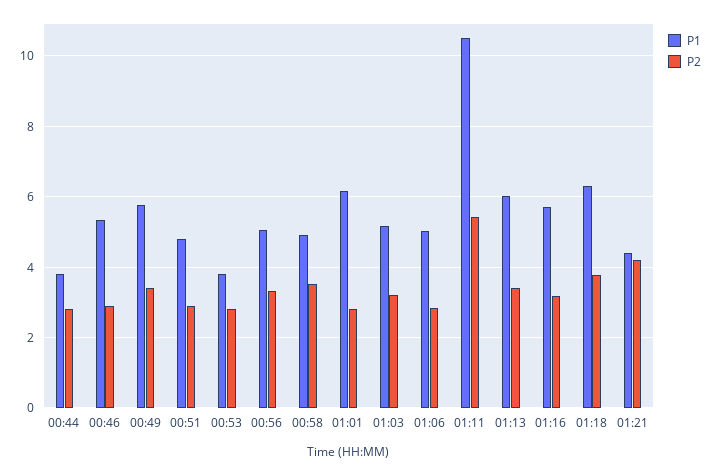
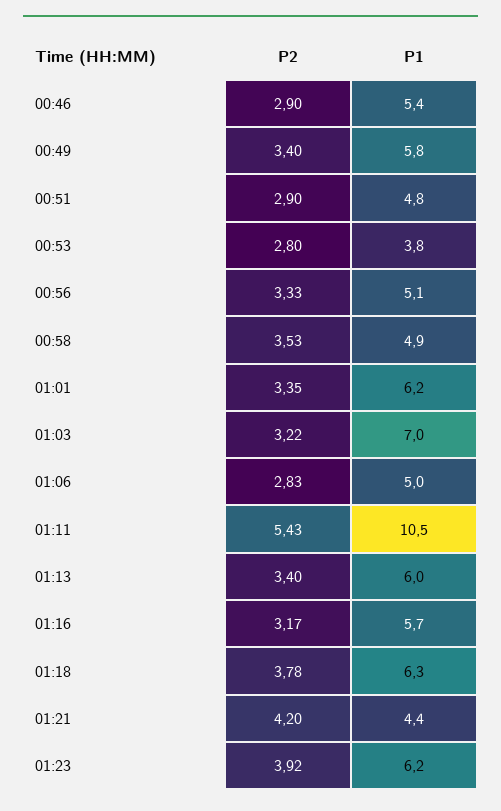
P1, 00:44: 3.8 -> none
P2, 00:44: 2.8 -> none
P2, 01:01: 2.8 -> 3.35
P1, 01:03: 5.2 -> 7
P2, 01:23: none -> 3.92
P1, 01:23: none -> 6.2

